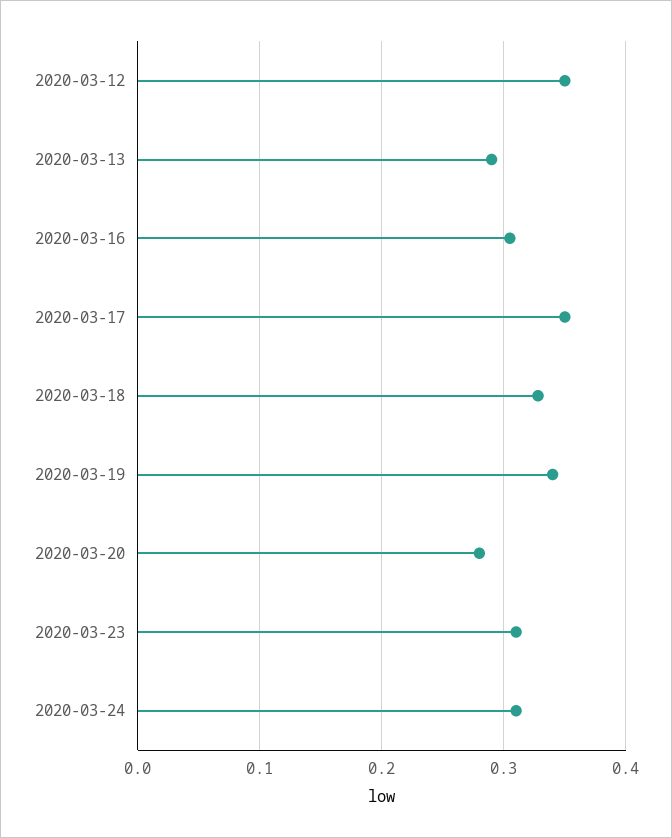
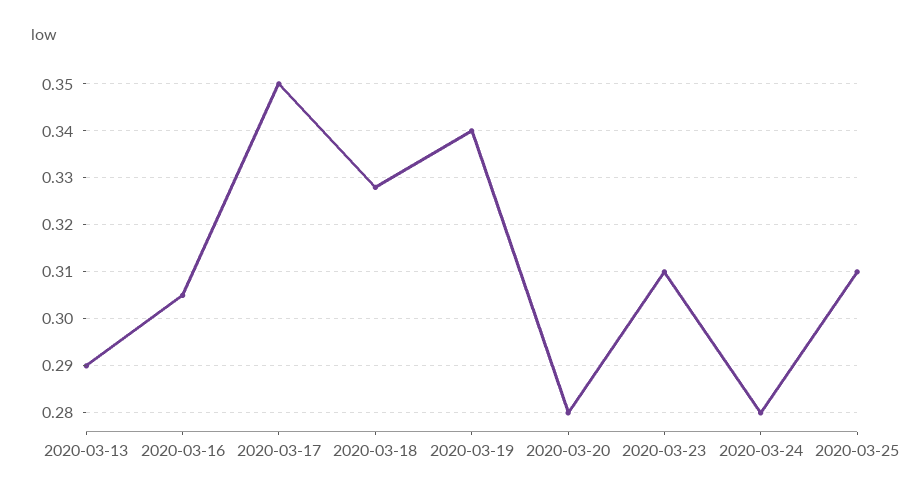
2020-03-12: 0.35 -> none
2020-03-24: 0.31 -> 0.28
2020-03-25: none -> 0.31

